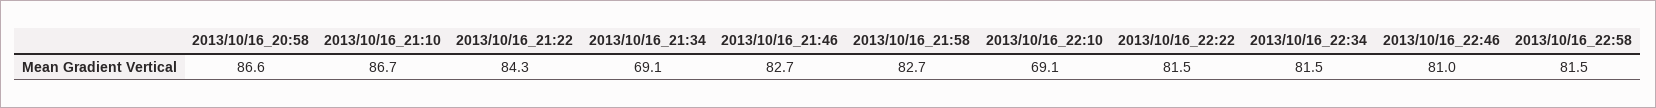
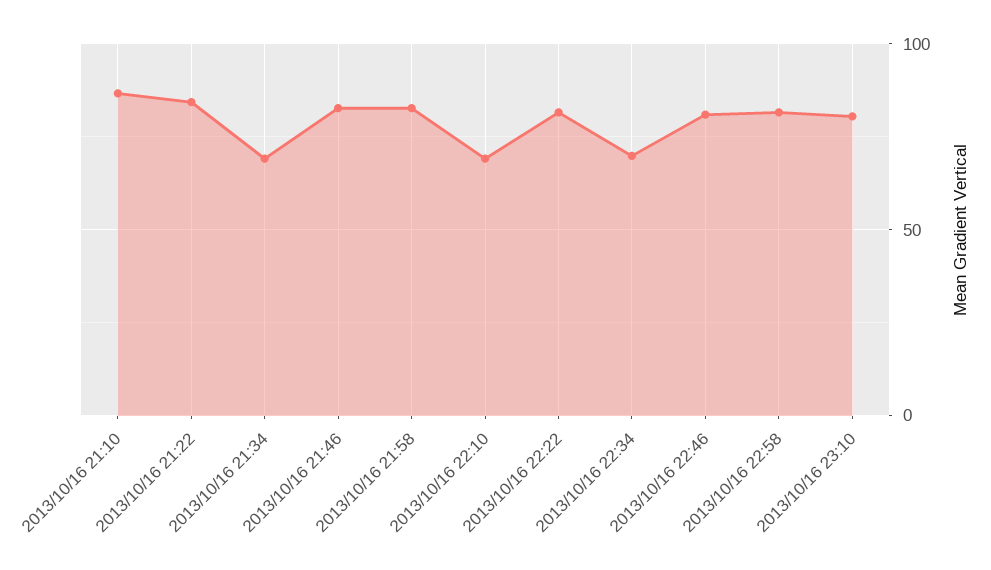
2013/10/16_20:58: 86.6 -> none
2013/10/16_22:34: 81.5 -> 70
2013/10/16 23:10: none -> 80

